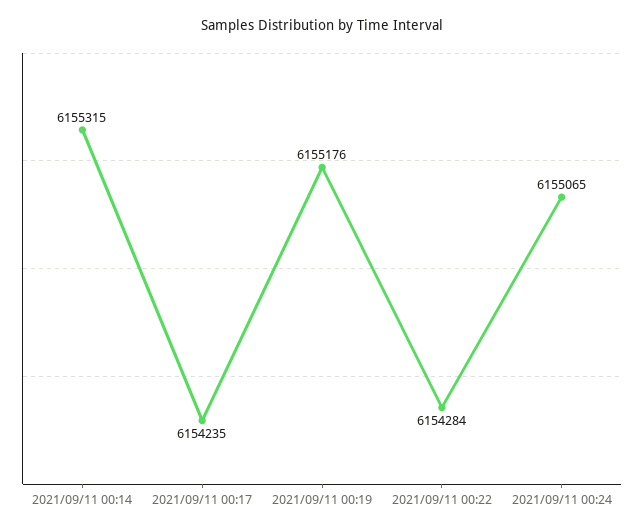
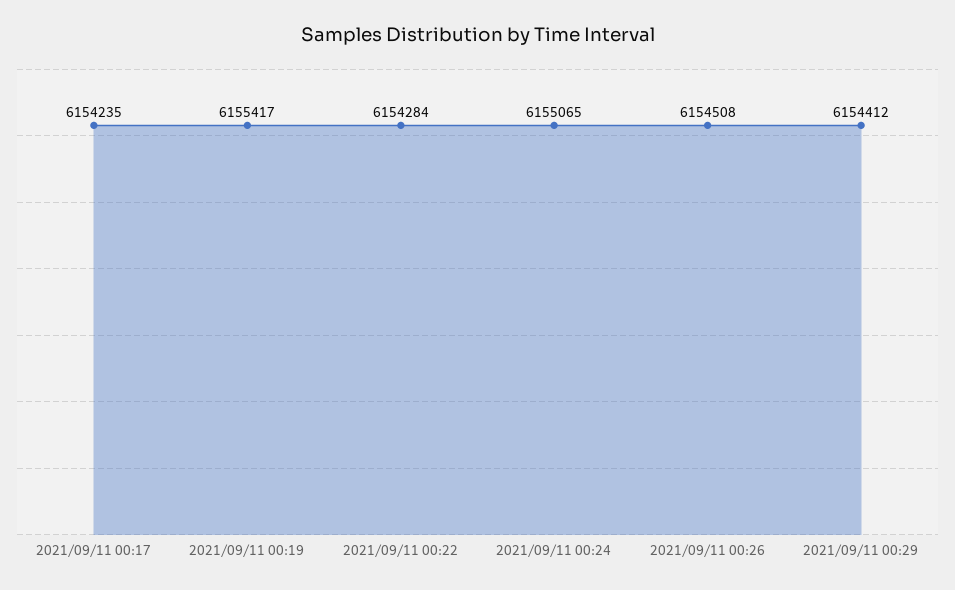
2021/09/11 00:14: 6155315 -> none
2021/09/11 00:19: 6155176 -> 6155417
2021/09/11 00:26: none -> 6154508
2021/09/11 00:29: none -> 6154412

